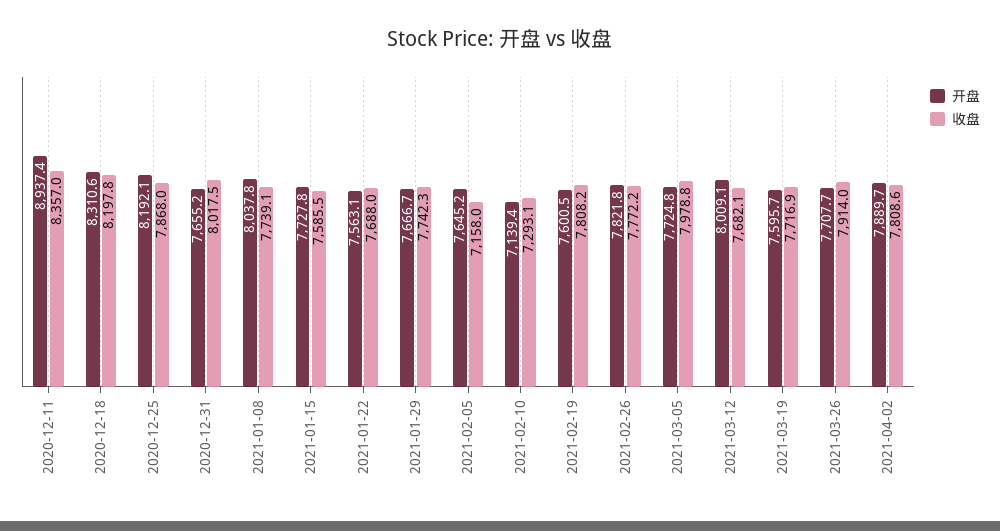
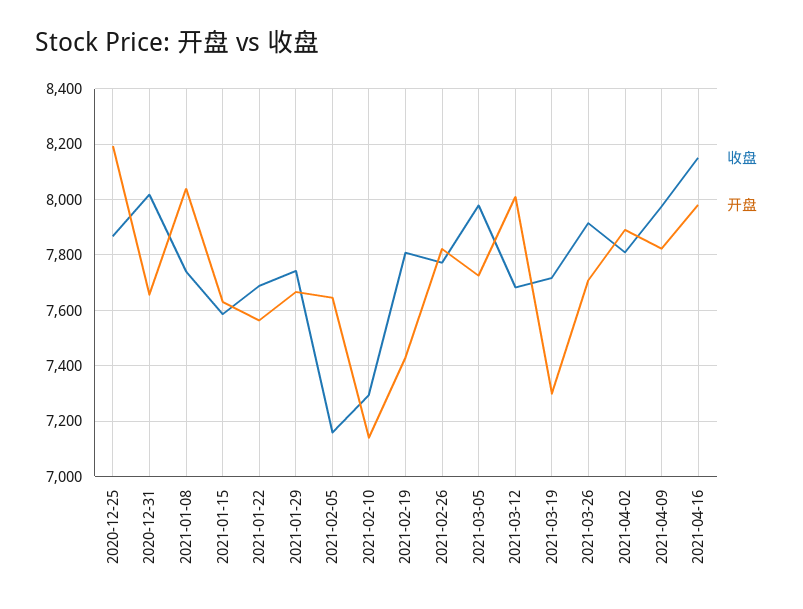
开盘, 2020-12-11: 8937.4 -> none
收盘, 2020-12-11: 8357 -> none
开盘, 2020-12-18: 8310.6 -> none
收盘, 2020-12-18: 8197.8 -> none
开盘, 2021-01-15: 7727.8 -> 7625
开盘, 2021-02-19: 7600.5 -> 7425
开盘, 2021-03-19: 7595.7 -> 7300
收盘, 2021-04-09: none -> 7975
开盘, 2021-04-09: none -> 7825
收盘, 2021-04-16: none -> 8150
开盘, 2021-04-16: none -> 7975

